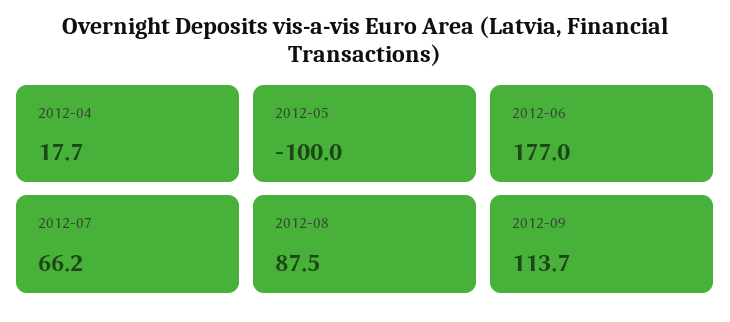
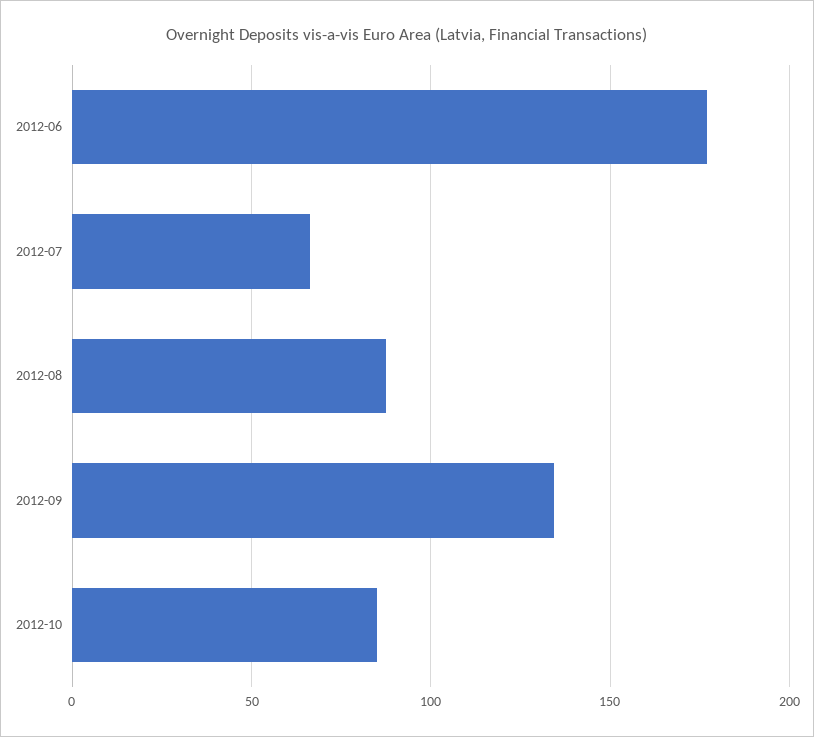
2012-04: 17.7 -> none
2012-05: -100 -> none
2012-09: 113.7 -> 135
2012-10: none -> 85

